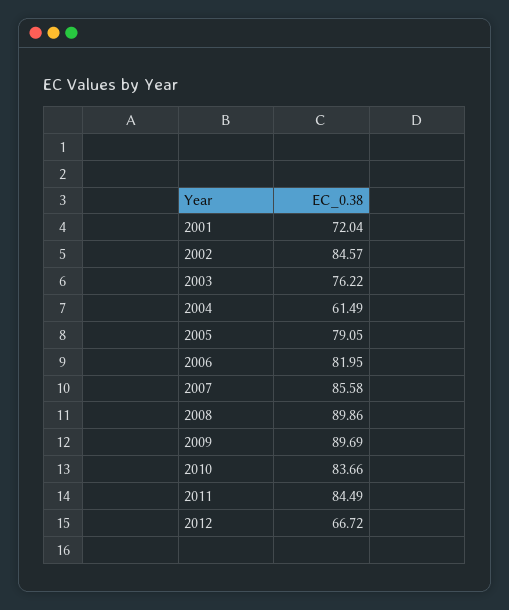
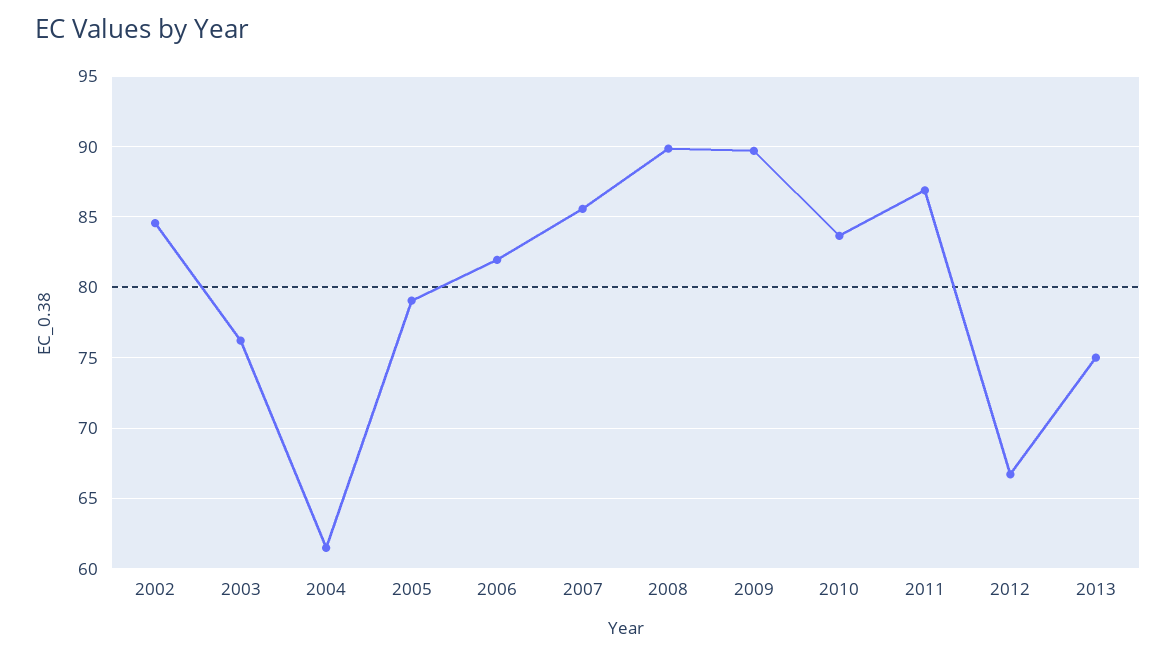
2001: 72.04 -> none
2011: 84.49 -> 87
2013: none -> 75

